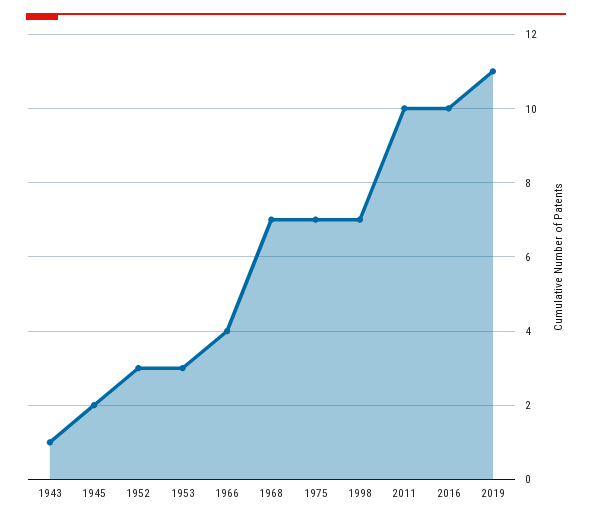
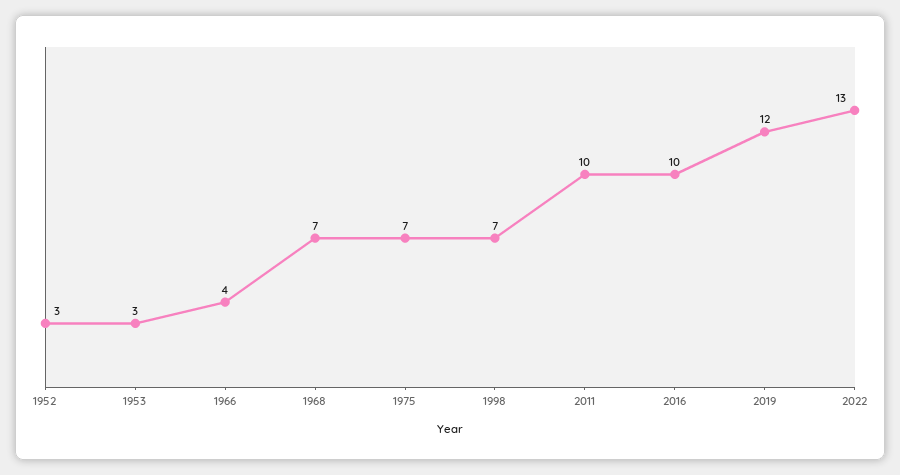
1943: 1 -> none
1945: 2 -> none
2019: 11 -> 12
2022: none -> 13

